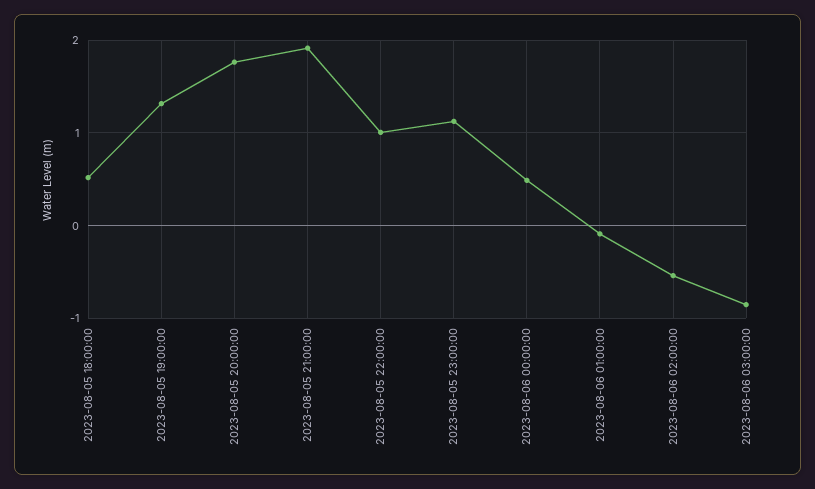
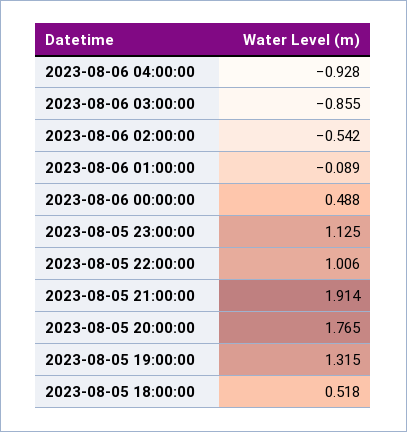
2023-08-06 04:00:00: none -> -0.928

